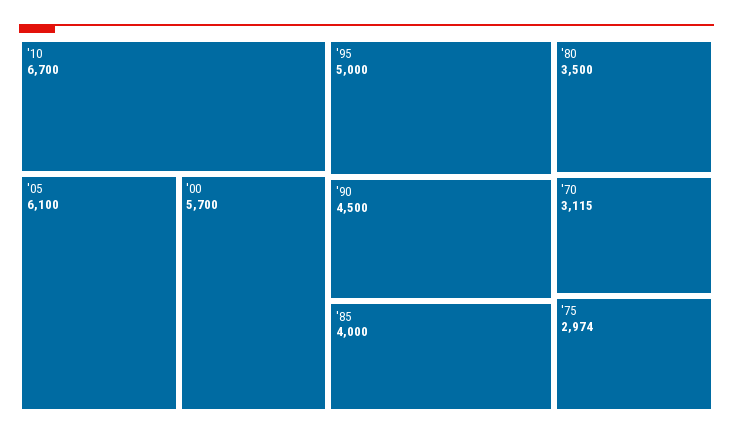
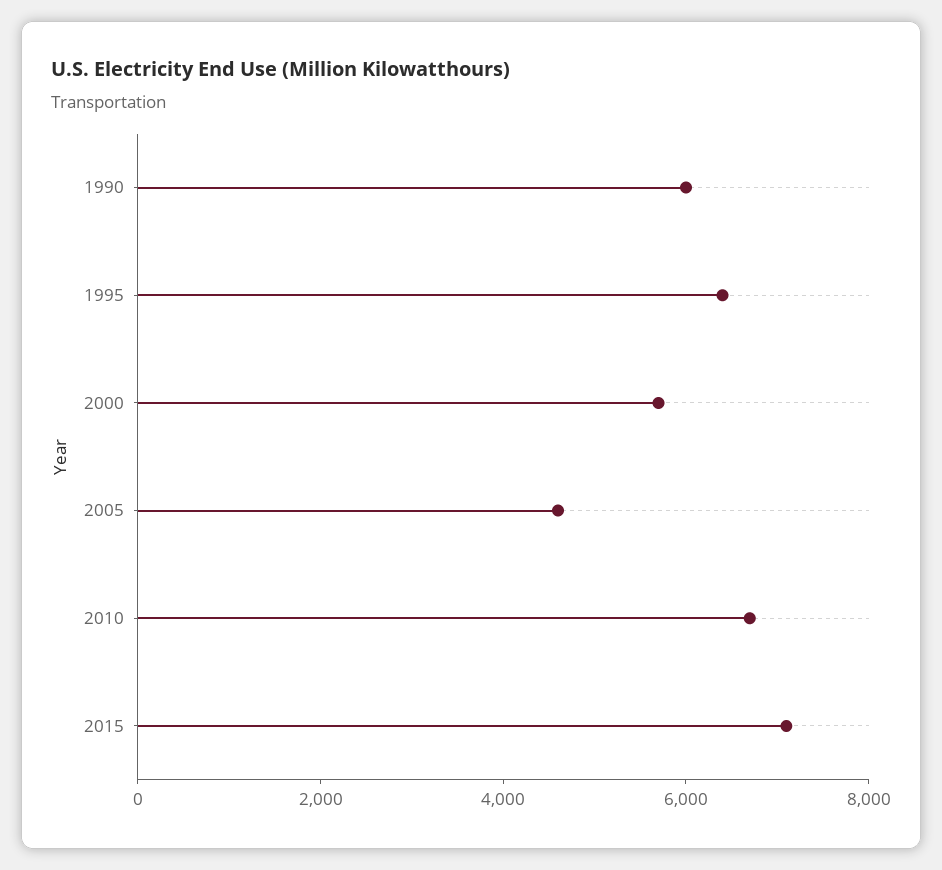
'05: 6100 -> 4500
'95: 5000 -> 6500
'90: 4500 -> 6000
'85: 4000 -> none
'80: 3500 -> none
'70: 3115 -> none
'75: 2974 -> none
2015: none -> 7000

